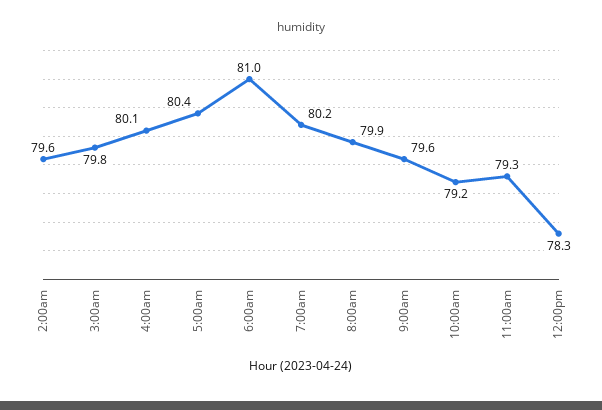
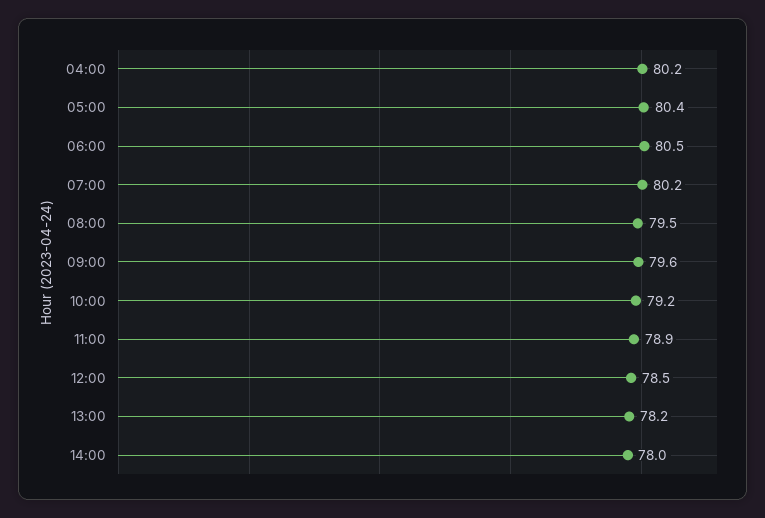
2:00am: 79.6 -> none
3:00am: 79.8 -> none
4:00am: 80.1 -> 80.2
6:00am: 81 -> 80.5
8:00am: 79.9 -> 79.5
11:00am: 79.3 -> 78.9
12:00pm: 78.3 -> 78.5
13:00: none -> 78.2
14:00: none -> 78

